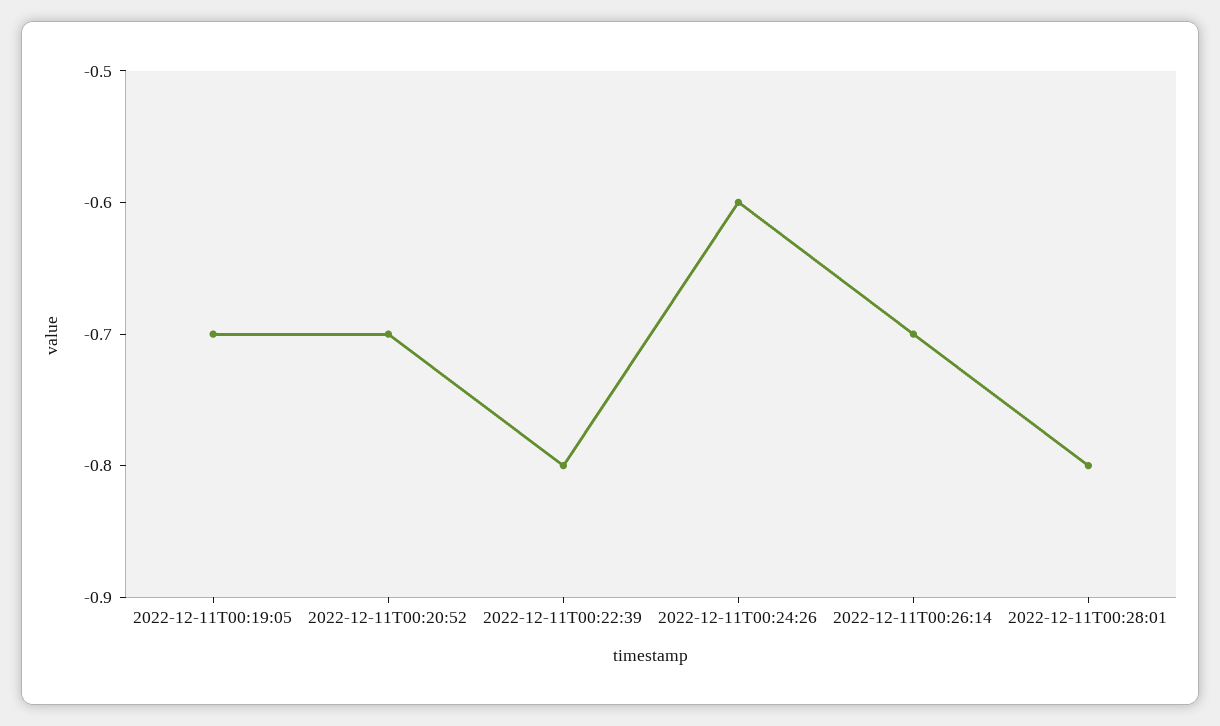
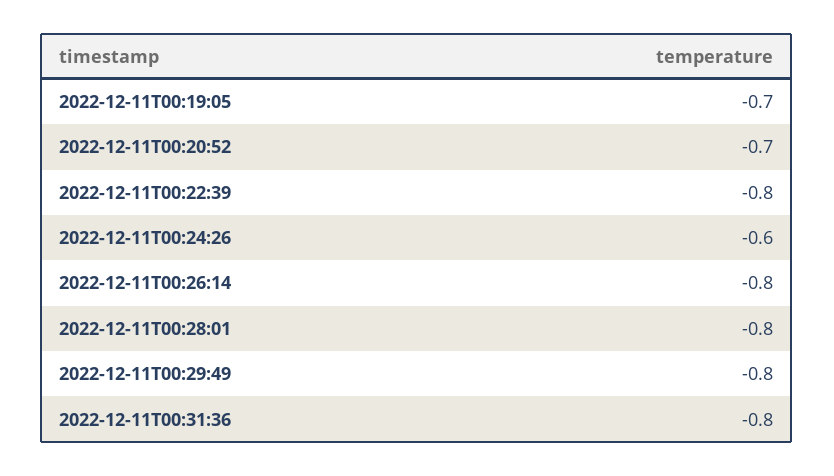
2022-12-11T00:26:14: -0.7 -> -0.8
2022-12-11T00:29:49: none -> -0.8
2022-12-11T00:31:36: none -> -0.8

